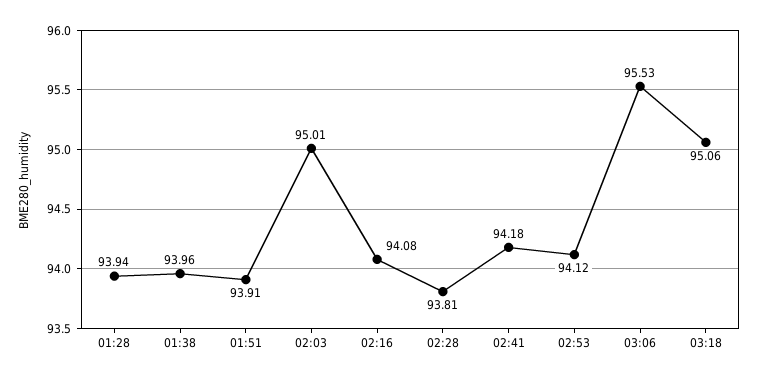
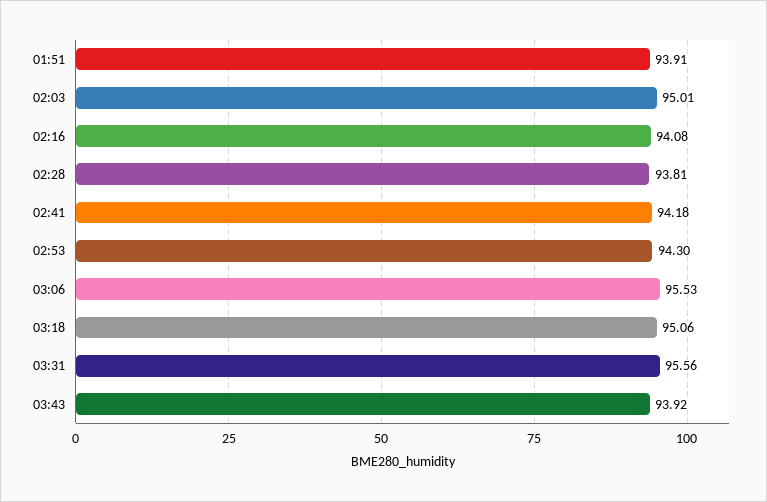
01:28: 93.94 -> none
01:38: 93.96 -> none
02:53: 94.12 -> 94.3
03:31: none -> 95.56
03:43: none -> 93.92

